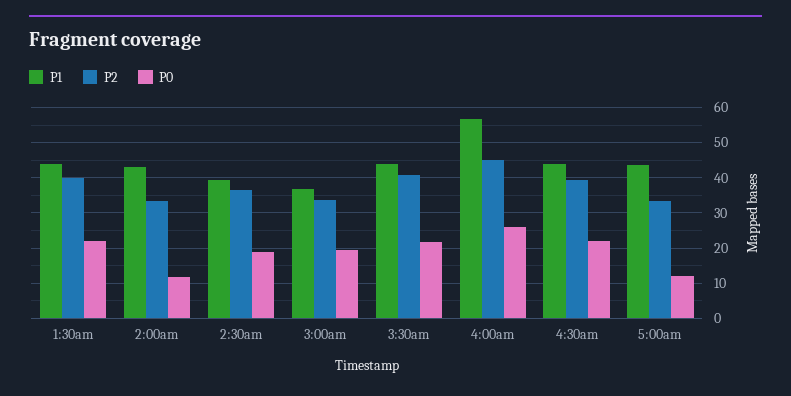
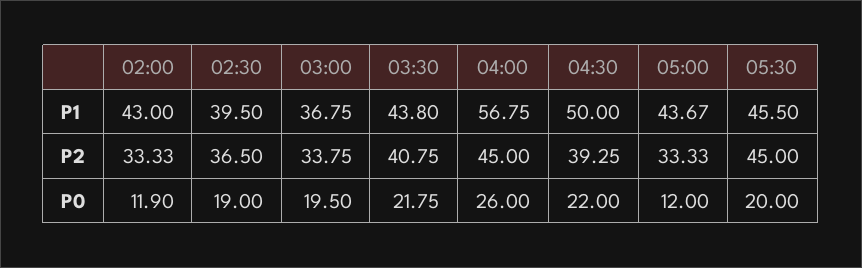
P1, 1:30am: 44 -> none
P2, 1:30am: 40 -> none
P0, 1:30am: 22 -> none
P1, 4:30am: 44 -> 50
P1, 05:30: none -> 45.5
P2, 05:30: none -> 45
P0, 05:30: none -> 20

